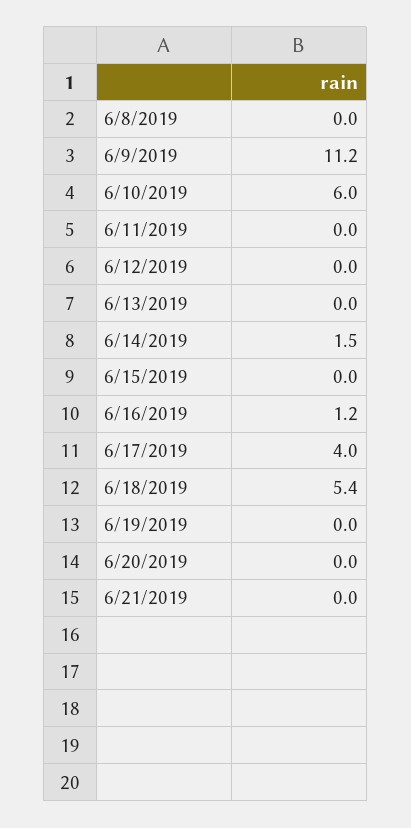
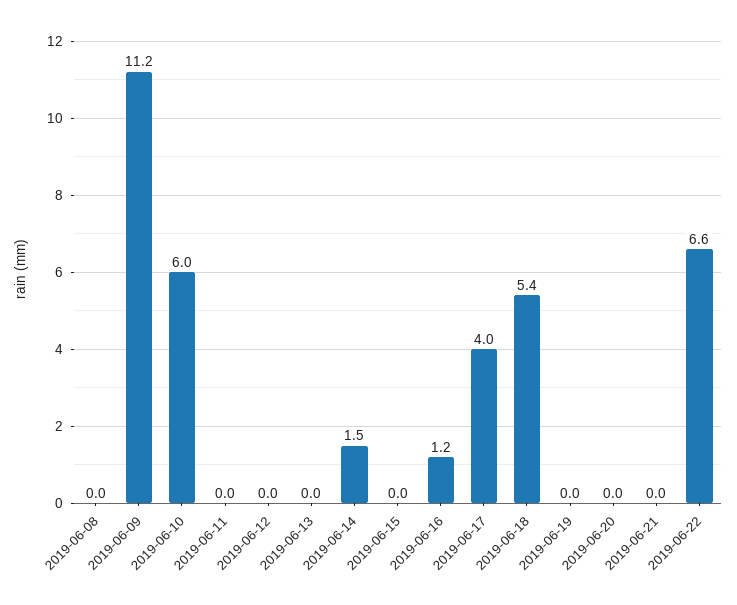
2019-06-22: none -> 6.6

